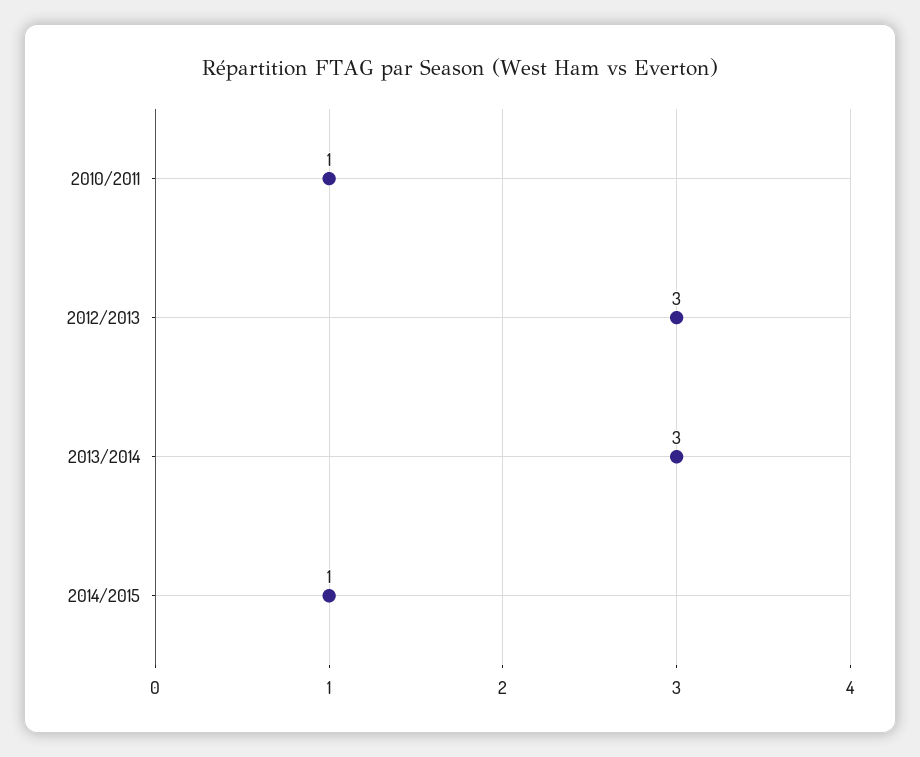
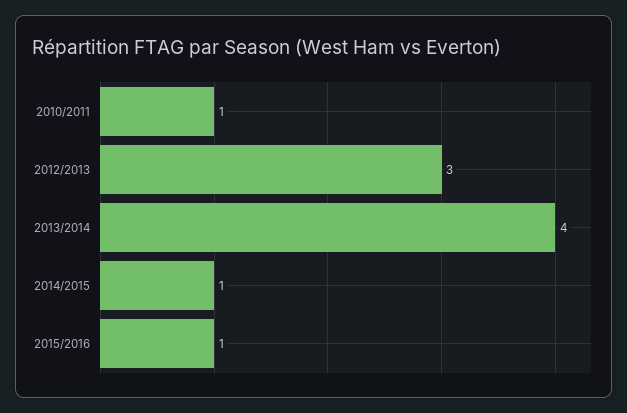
2013/2014: 3 -> 4
2015/2016: none -> 1

